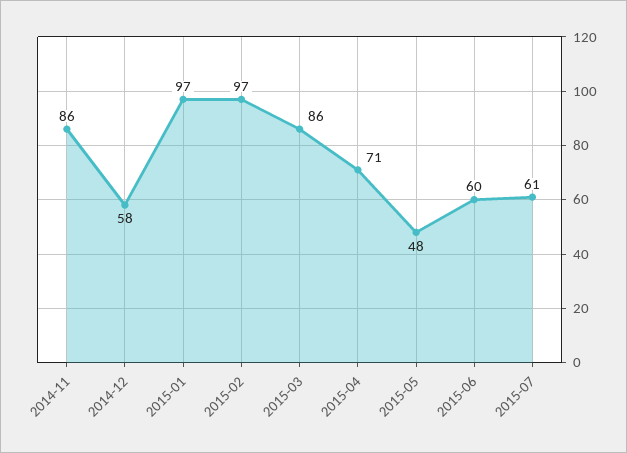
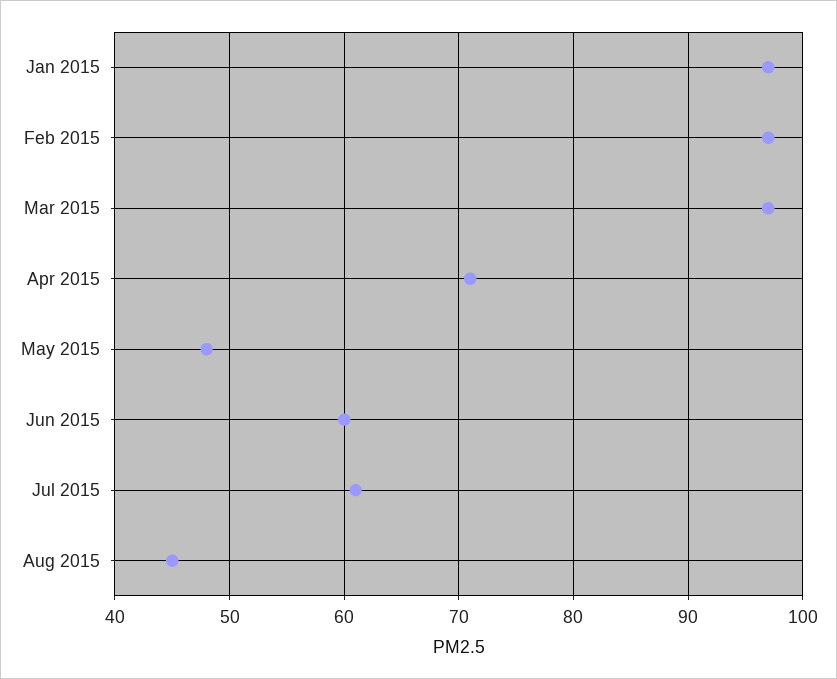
2014-11: 86 -> none
2014-12: 58 -> none
2015-03: 86 -> 97
Aug 2015: none -> 45

